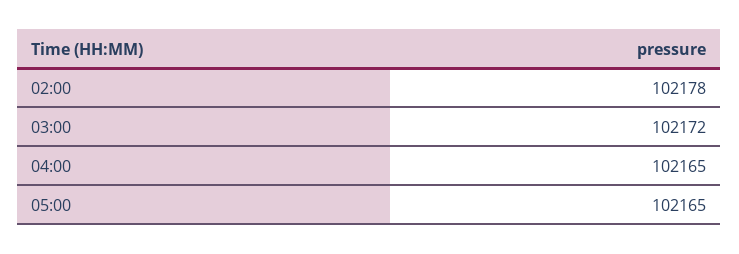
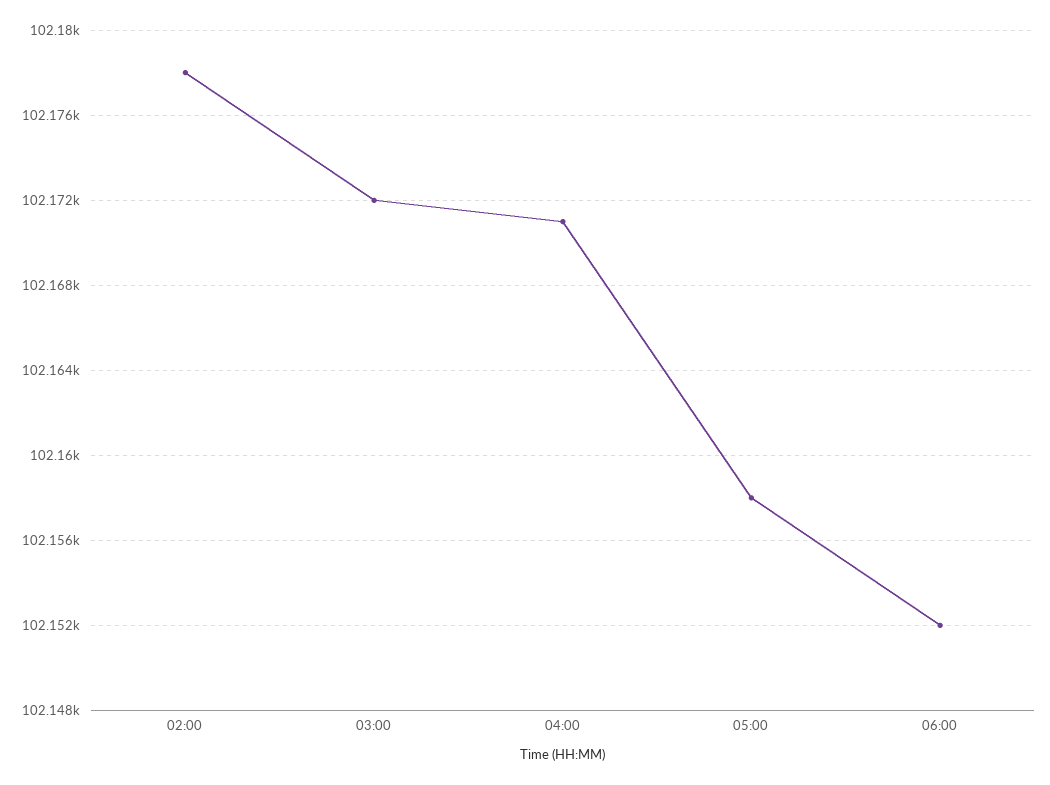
04:00: 102165 -> 102171
05:00: 102165 -> 102158
06:00: none -> 102152

